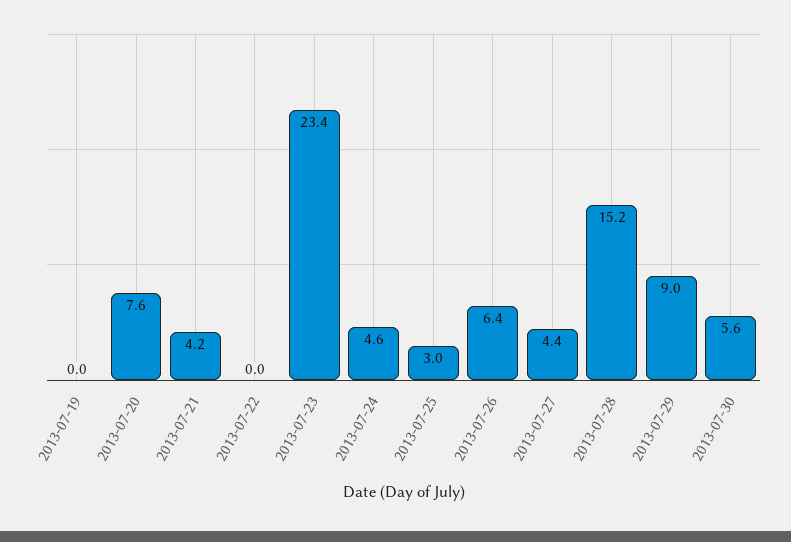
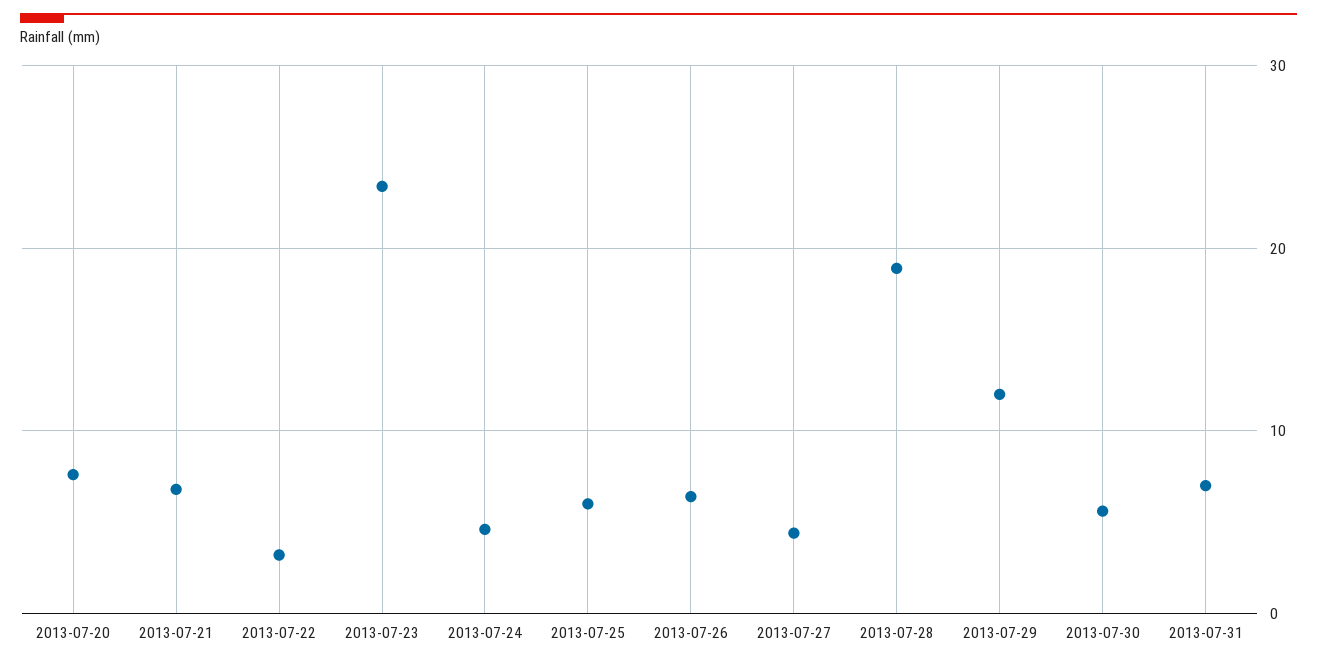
2013-07-19: 0 -> none
2013-07-21: 4.2 -> 7
2013-07-22: 0 -> 3
2013-07-25: 3 -> 6
2013-07-28: 15.2 -> 19
2013-07-29: 9 -> 12
2013-07-31: none -> 7

